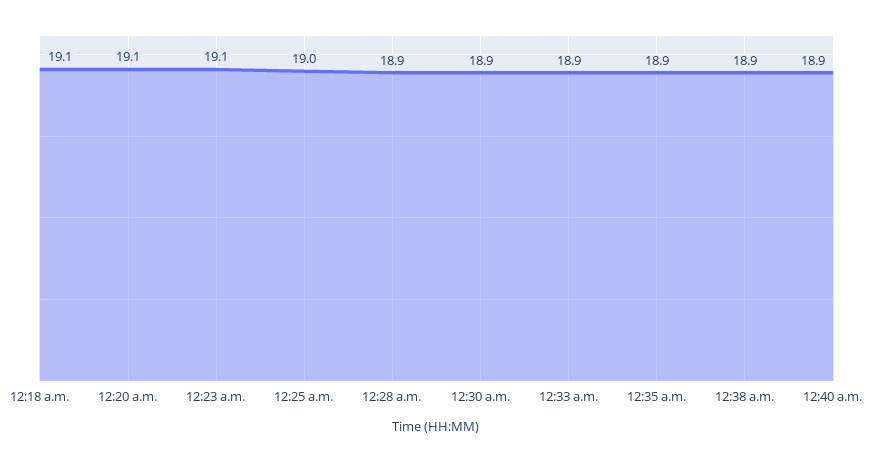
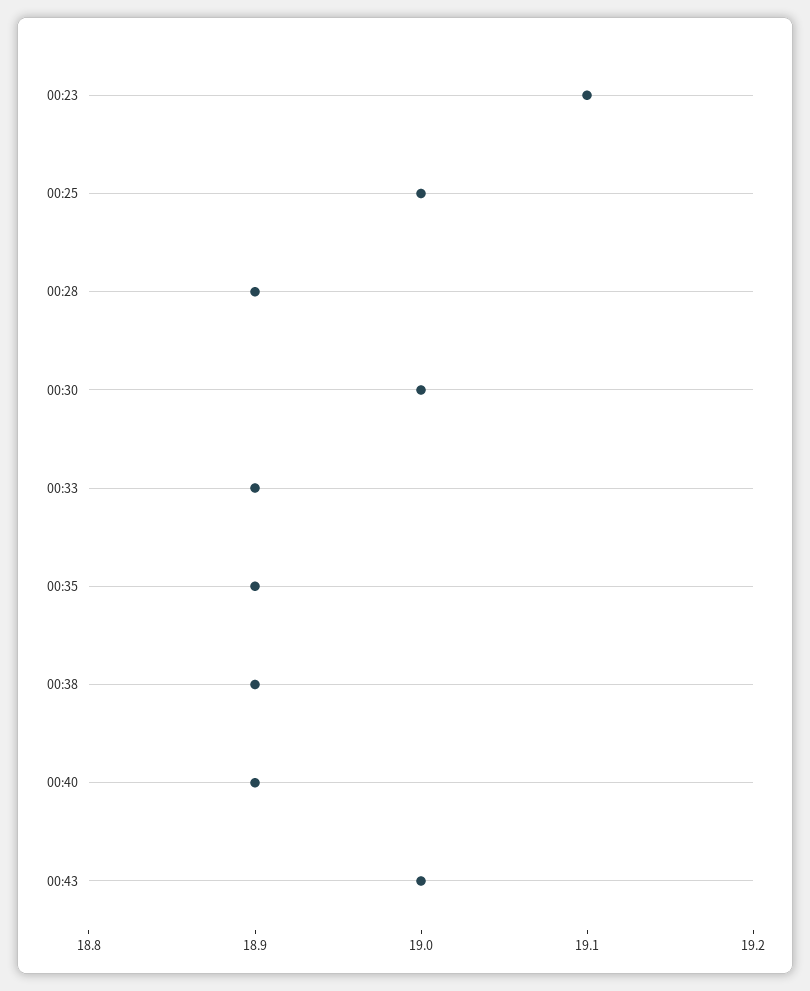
12:18 a.m.: 19.1 -> none
12:20 a.m.: 19.1 -> none
12:30 a.m.: 18.9 -> 19
00:43: none -> 19

